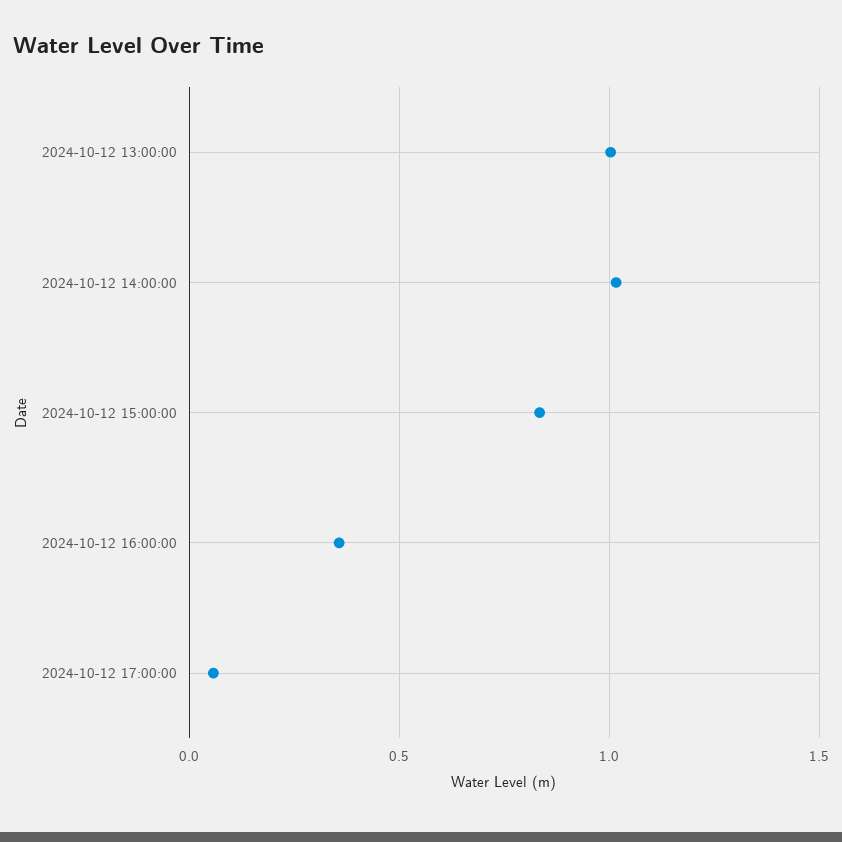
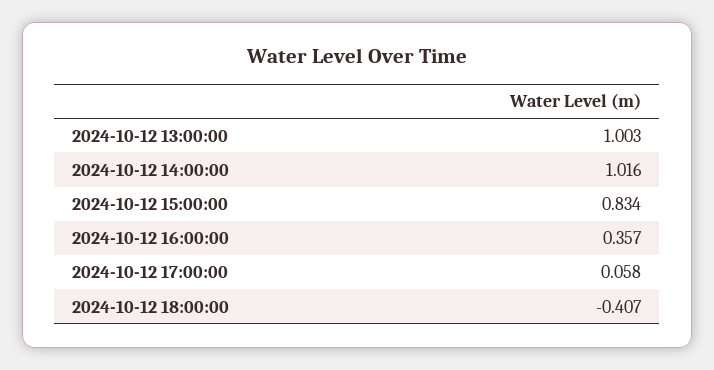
2024-10-12 18:00:00: none -> -0.407

